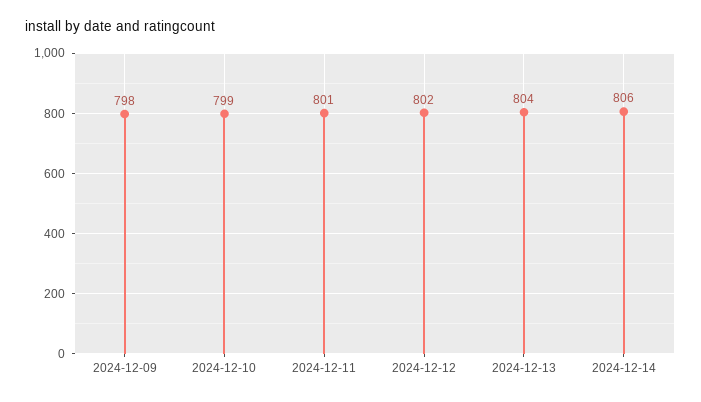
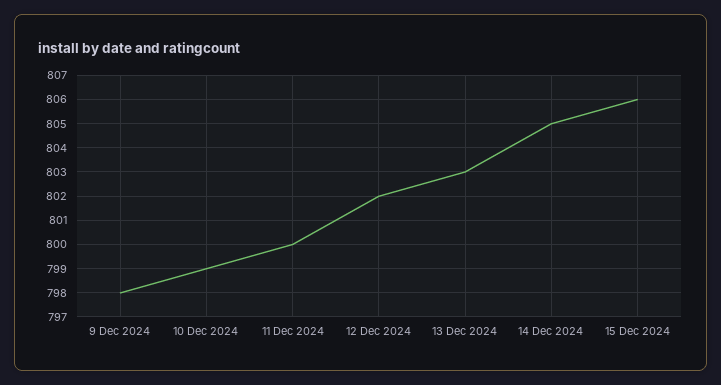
2024-12-11: 801 -> 800
2024-12-13: 804 -> 803
2024-12-14: 806 -> 805
15 Dec 2024: none -> 806

